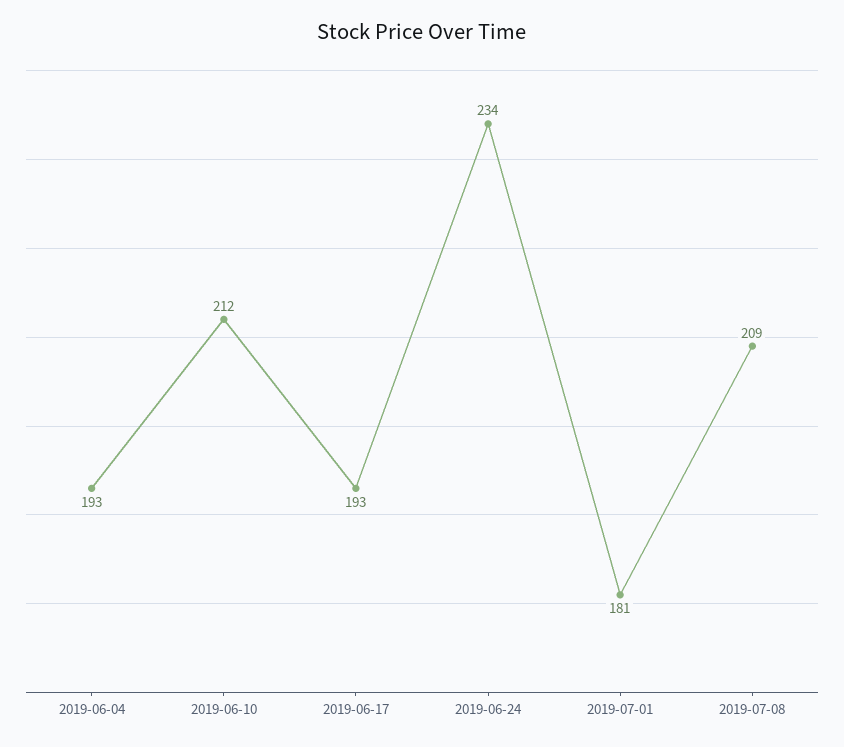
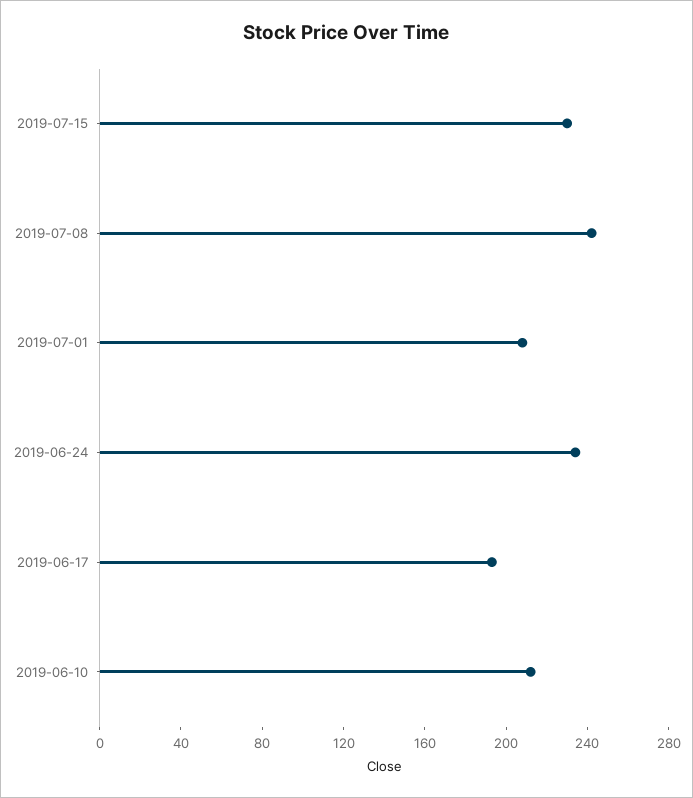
2019-06-04: 193 -> none
2019-07-01: 181 -> 210
2019-07-08: 209 -> 240
2019-07-15: none -> 230

